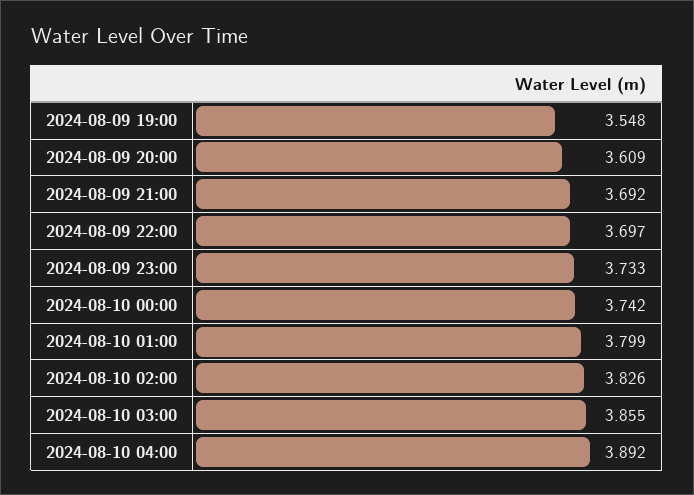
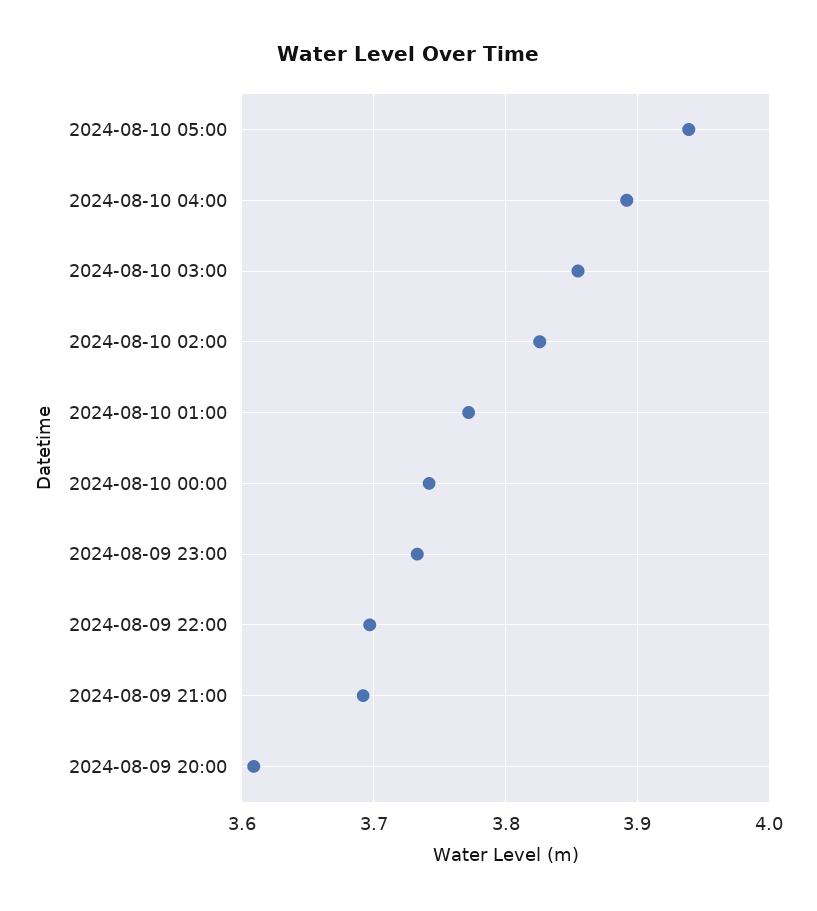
2024-08-09 19:00: 3.548 -> none
2024-08-10 01:00: 3.799 -> 3.77
2024-08-10 05:00: none -> 3.94

